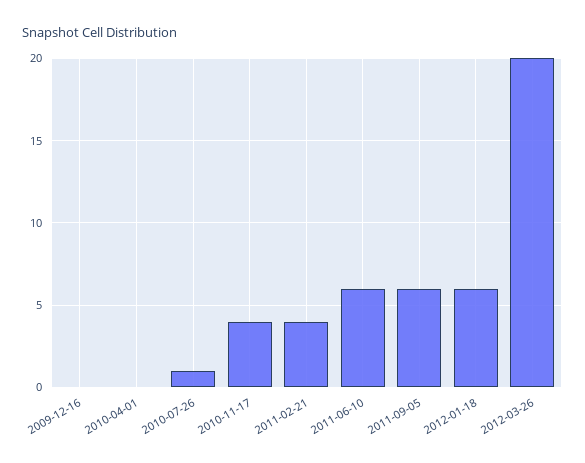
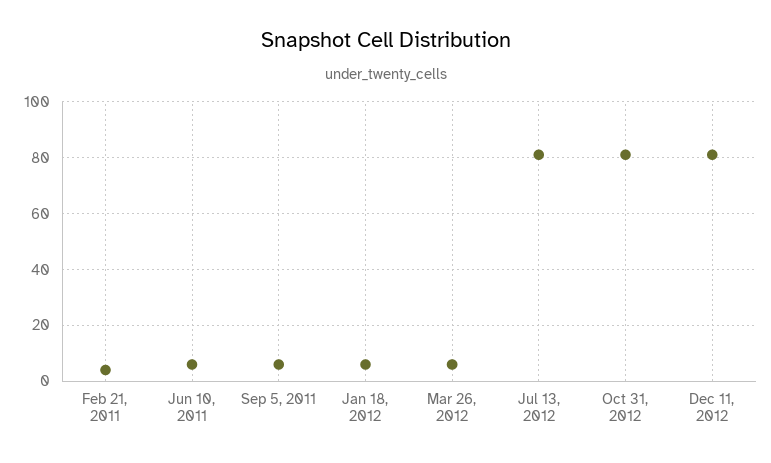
2009-12-16: 0 -> none
2010-04-01: 0 -> none
2010-07-26: 1 -> none
2010-11-17: 4 -> none
2012-03-26: 20 -> 5
Jul 13, 2012: none -> 80
Oct 31, 2012: none -> 80
Dec 11, 2012: none -> 80

